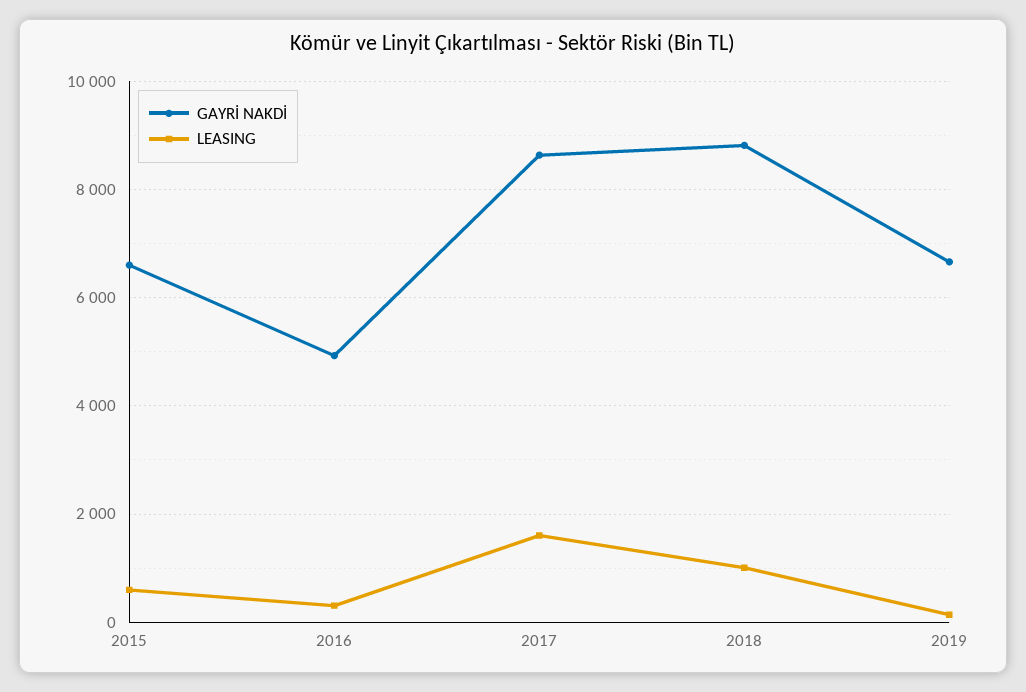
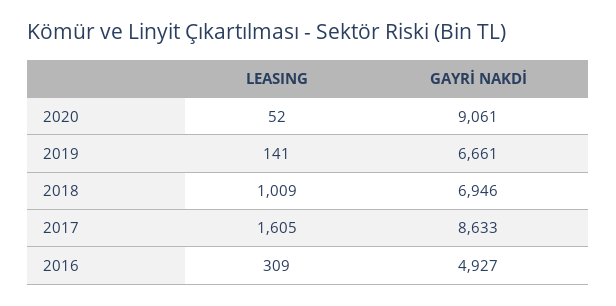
GAYRİ NAKDİ, 2015: 6600 -> none
LEASING, 2015: 600 -> none
GAYRİ NAKDİ, 2018: 8800 -> 6946
LEASING, 2020: none -> 52
GAYRİ NAKDİ, 2020: none -> 9061

